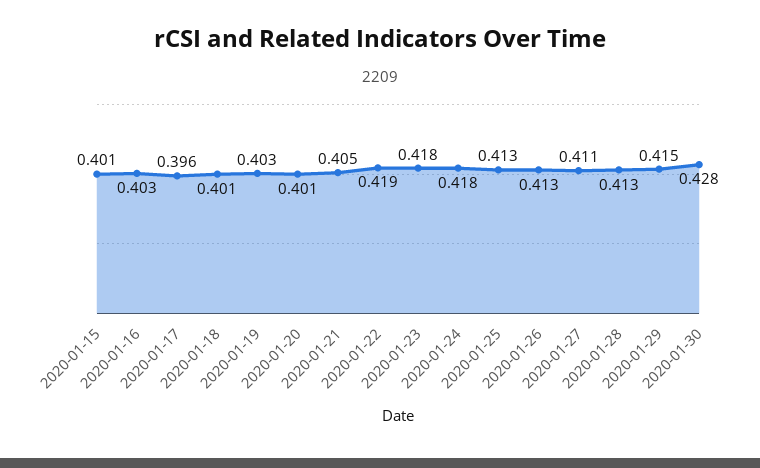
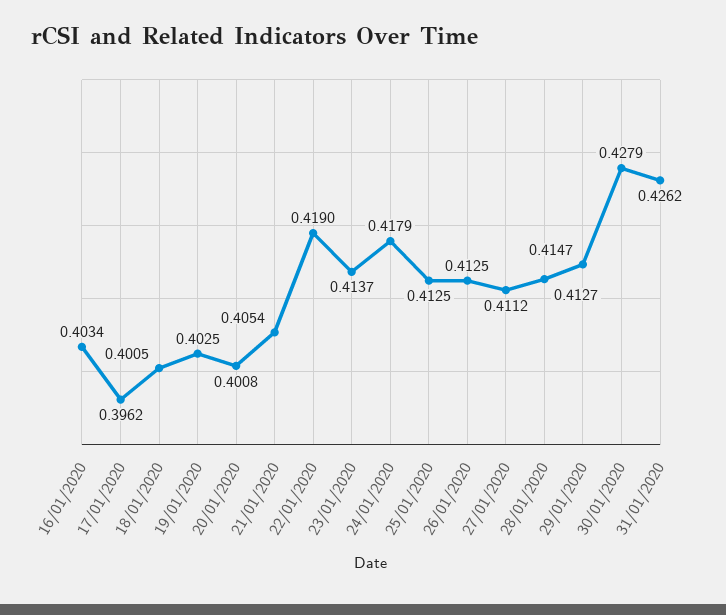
2020-01-15: 0.401 -> none
2020-01-23: 0.418 -> 0.4137
31/01/2020: none -> 0.4262

